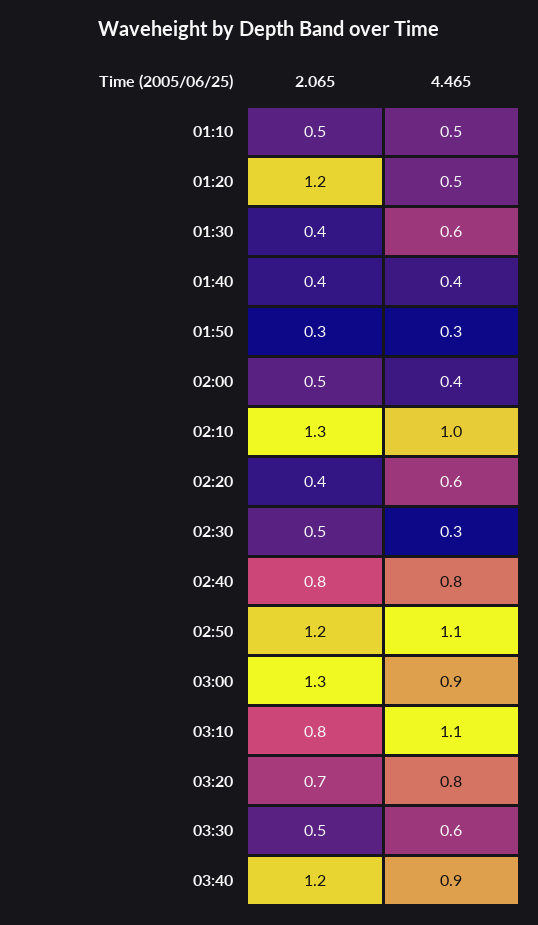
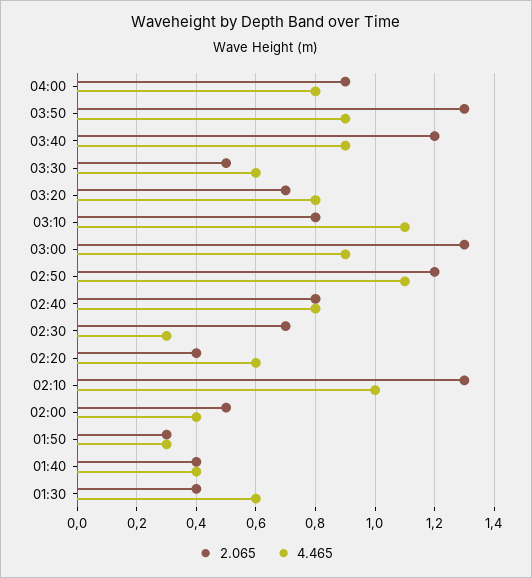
2.065, 01:10: 0.5 -> none
4.465, 01:10: 0.5 -> none
2.065, 01:20: 1.2 -> none
4.465, 01:20: 0.5 -> none
2.065, 02:30: 0.5 -> 0.7
2.065, 04:00: none -> 0.9
4.465, 04:00: none -> 0.8
2.065, 03:50: none -> 1.3
4.465, 03:50: none -> 0.9

